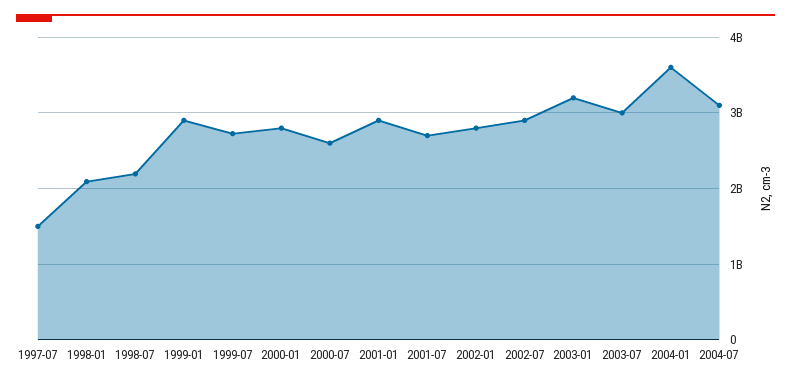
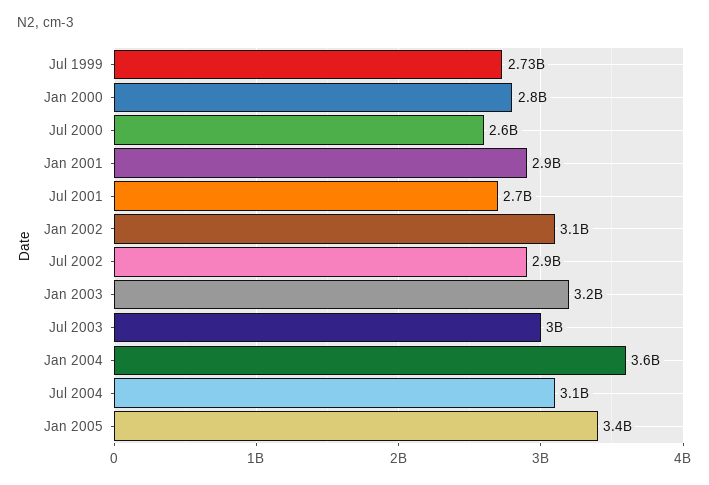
1997-07: 1500000000 -> none
1998-01: 2100000000 -> none
1998-07: 2200000000 -> none
1999-01: 2900000000 -> none
2002-01: 2800000000 -> 3100000000
Jan 2005: none -> 3400000000

